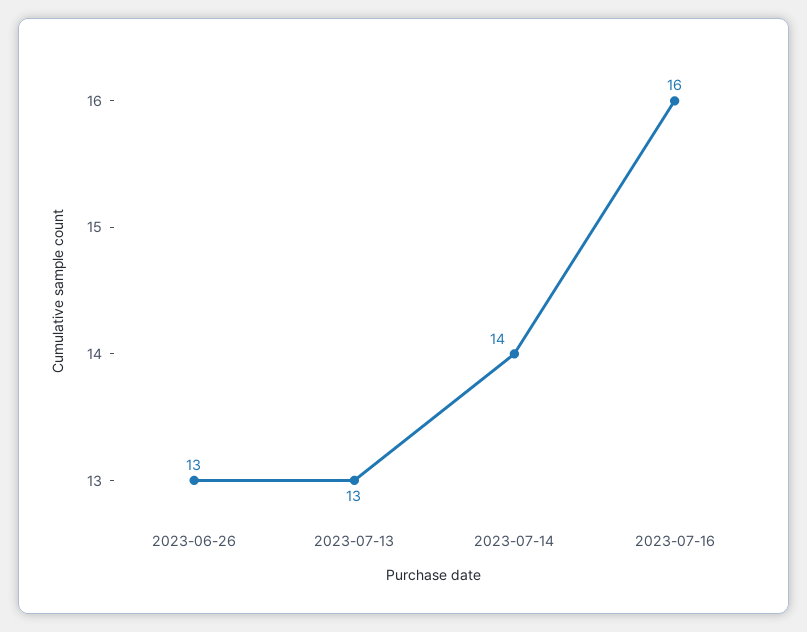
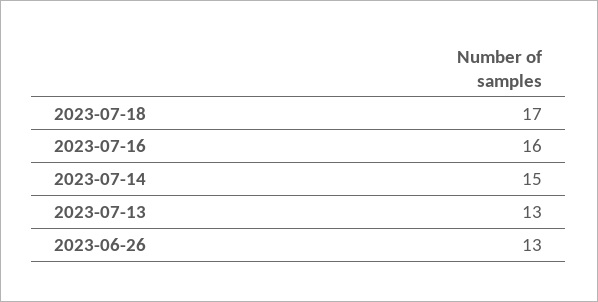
2023-07-14: 14 -> 15
2023-07-18: none -> 17

